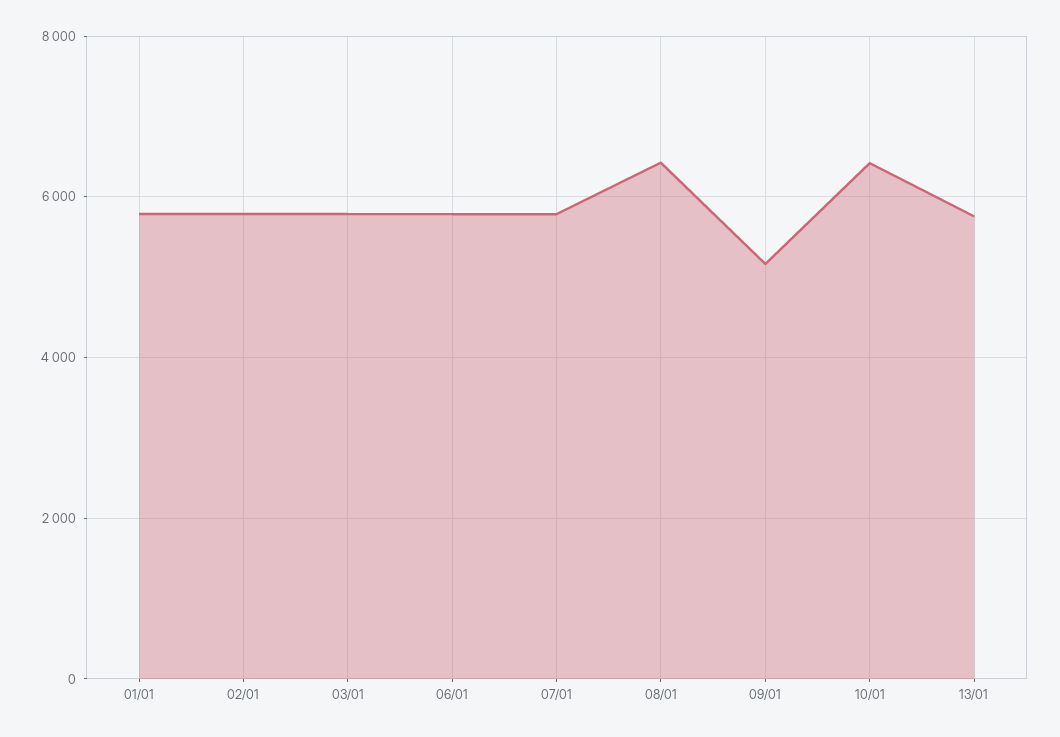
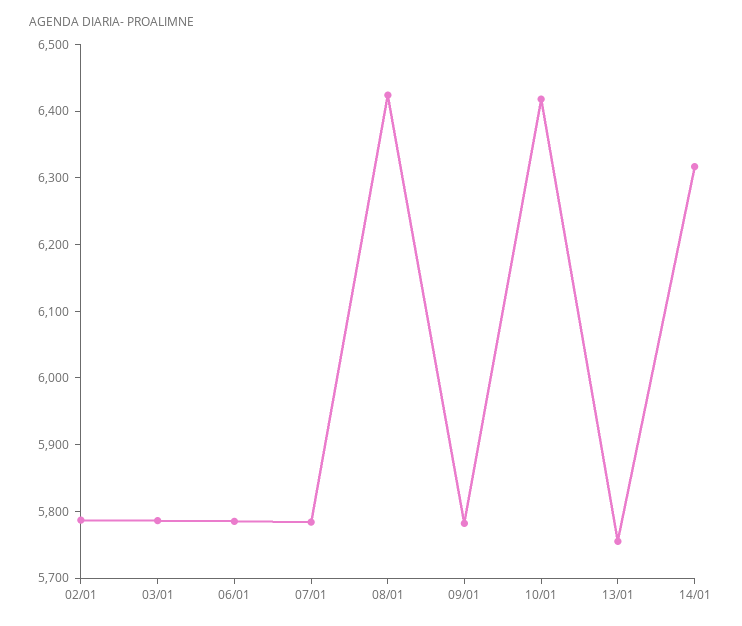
01/01: 5800 -> none
09/01: 5200 -> 5780
14/01: none -> 6320

